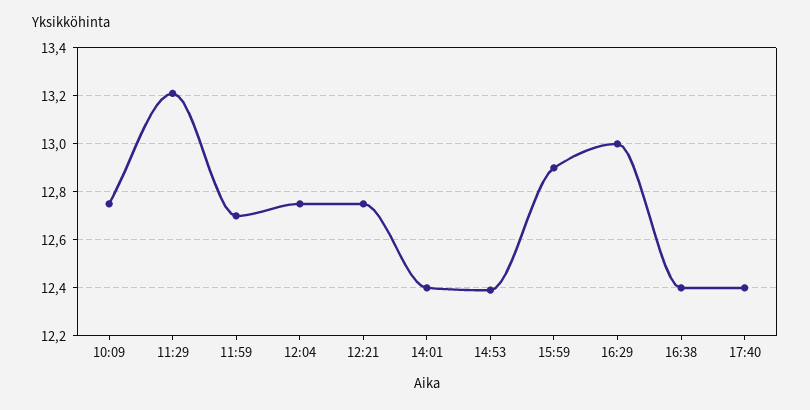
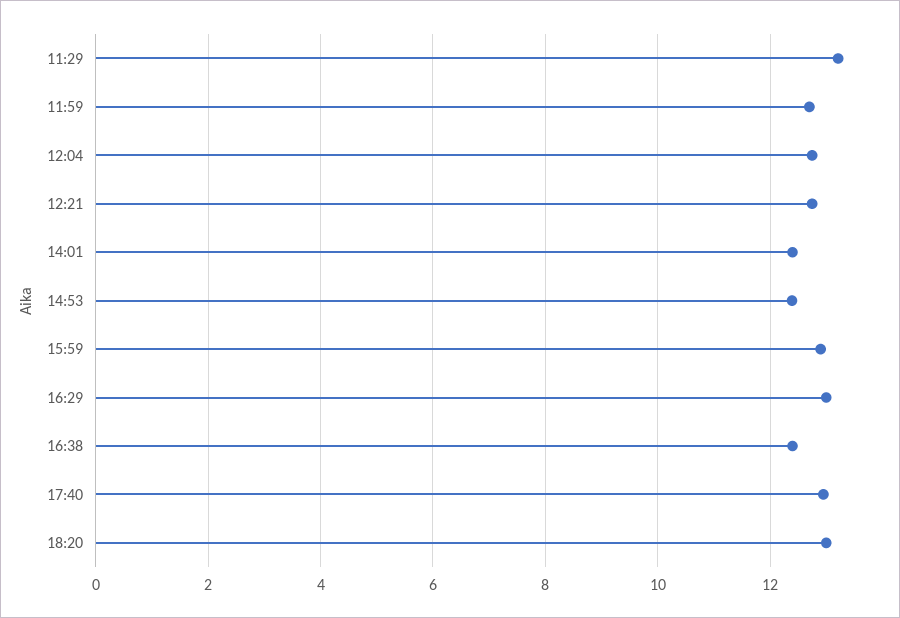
10:09: 12.75 -> none
17:40: 12.4 -> 13
18:20: none -> 13

